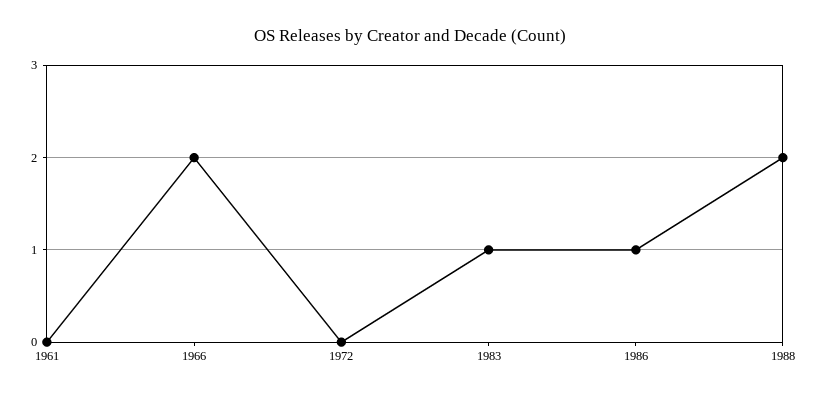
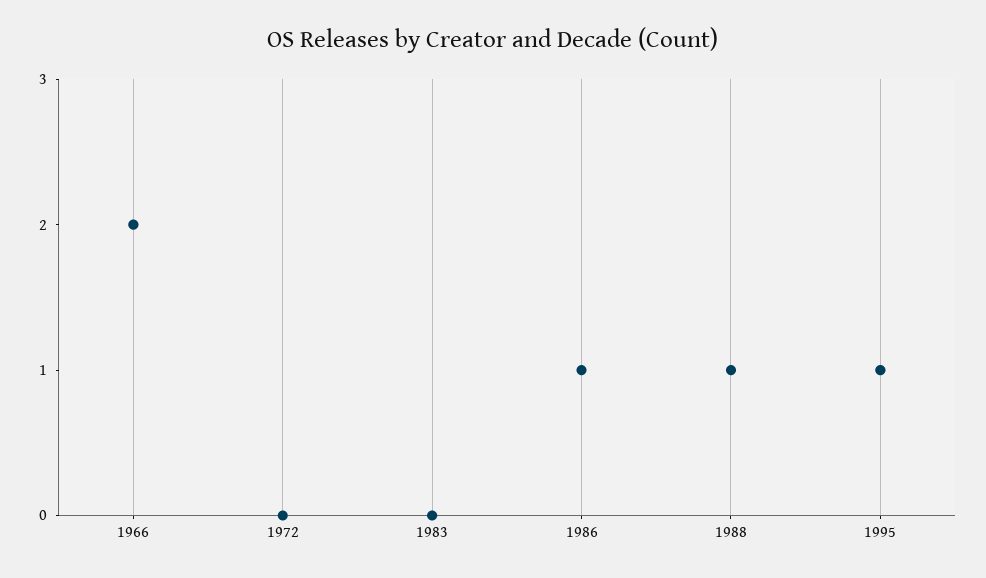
1961: 0 -> none
1983: 1 -> 0
1988: 2 -> 1
1995: none -> 1

